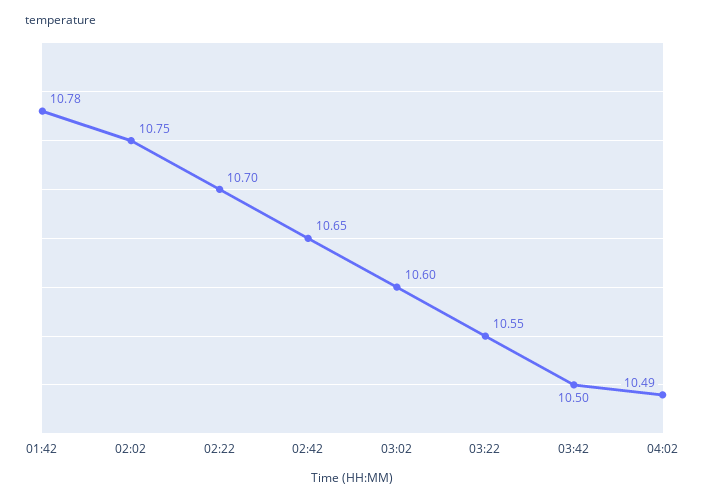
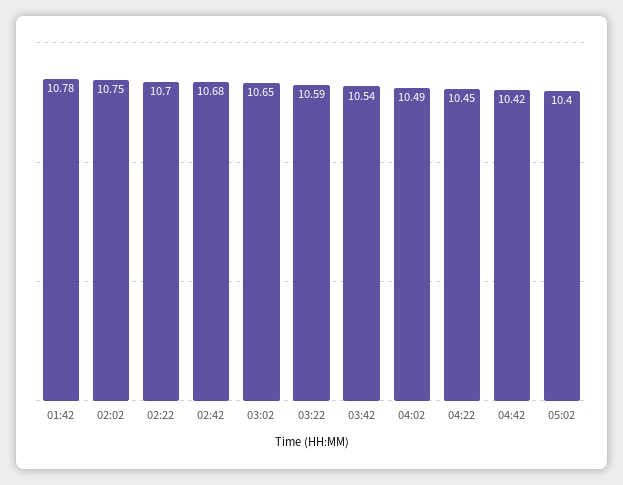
02:42: 10.65 -> 10.68
03:02: 10.6 -> 10.65
03:22: 10.55 -> 10.59
03:42: 10.5 -> 10.54
04:22: none -> 10.45
04:42: none -> 10.42
05:02: none -> 10.4

